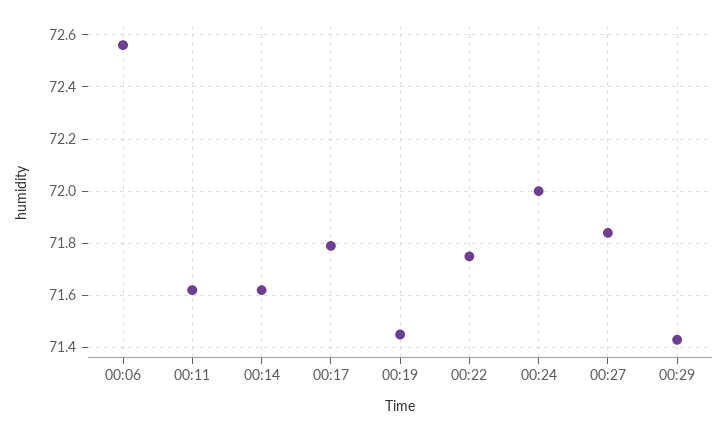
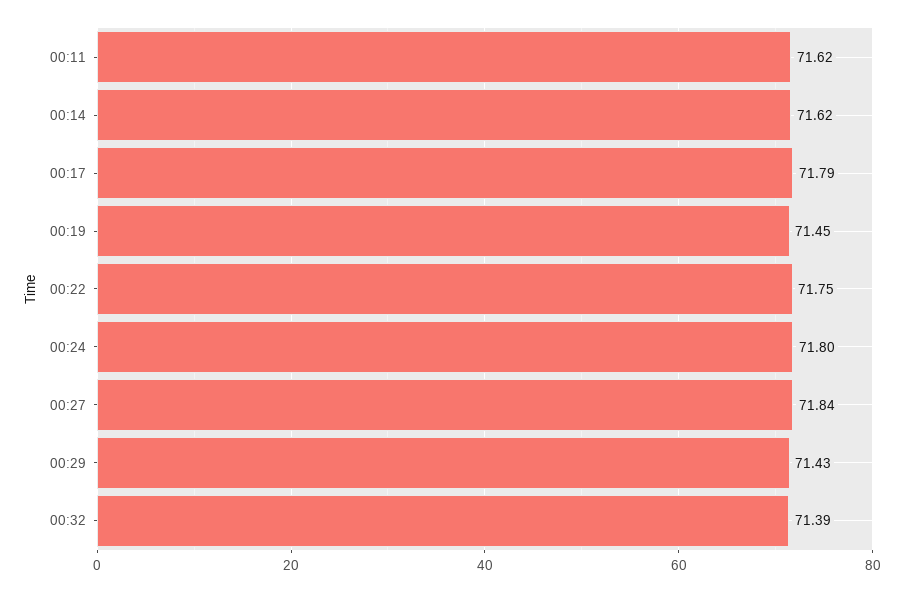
00:06: 72.55 -> none
00:24: 72 -> 71.8
00:32: none -> 71.39

